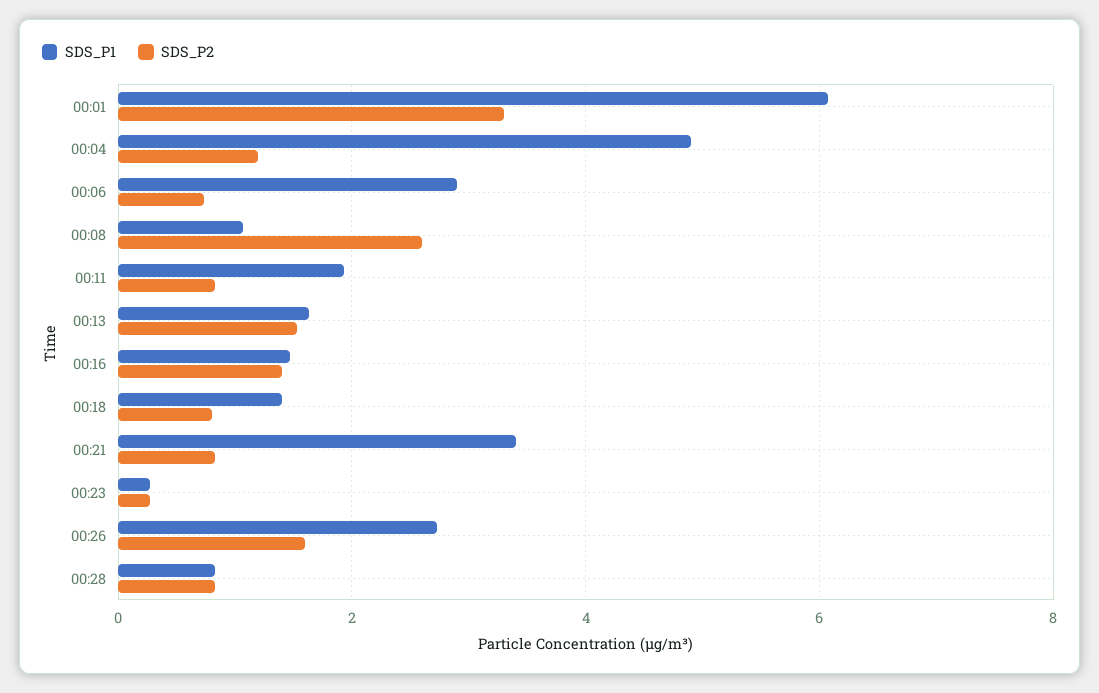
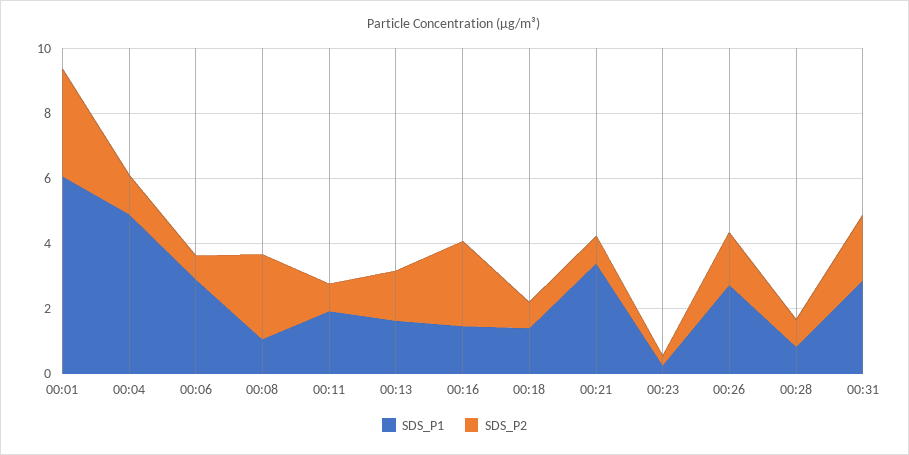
SDS_P2, 00:16: 1.4 -> 2.5
SDS_P1, 00:31: none -> 3
SDS_P2, 00:31: none -> 2

